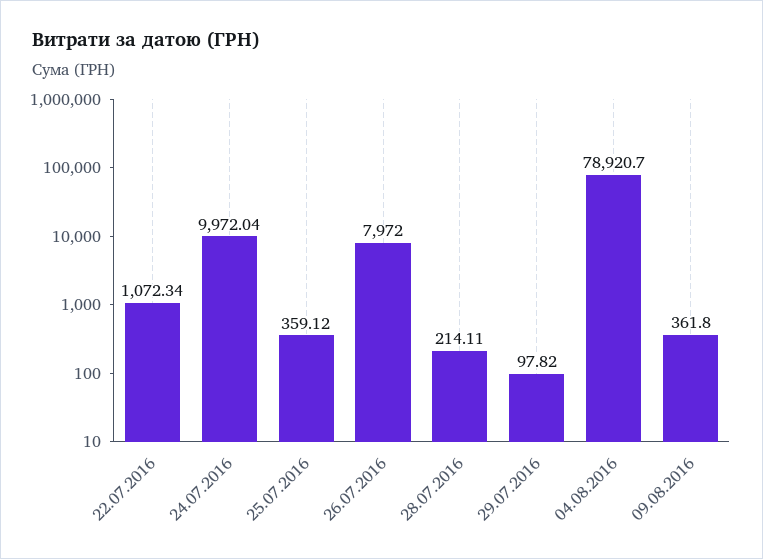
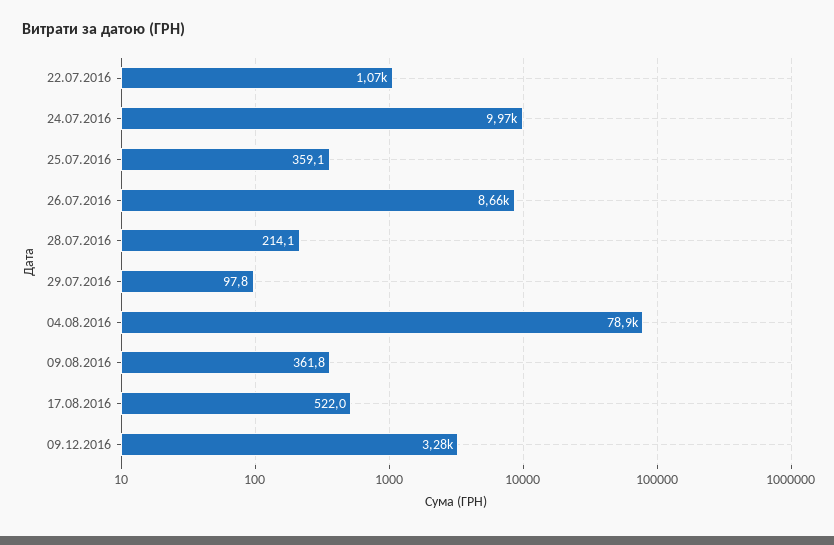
26.07.2016: 7972 -> 8660
17.08.2016: none -> 522
09.12.2016: none -> 3280

